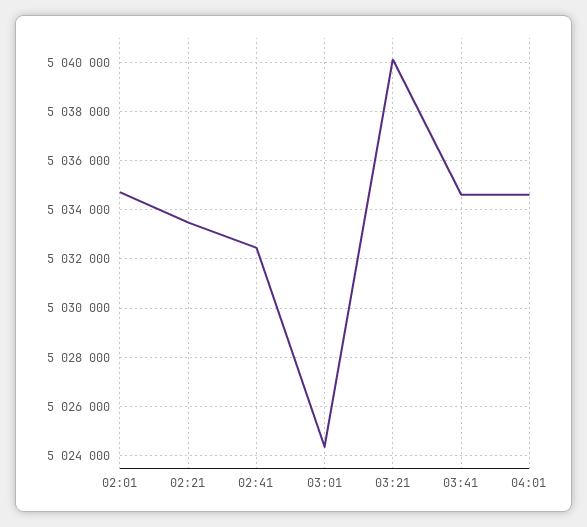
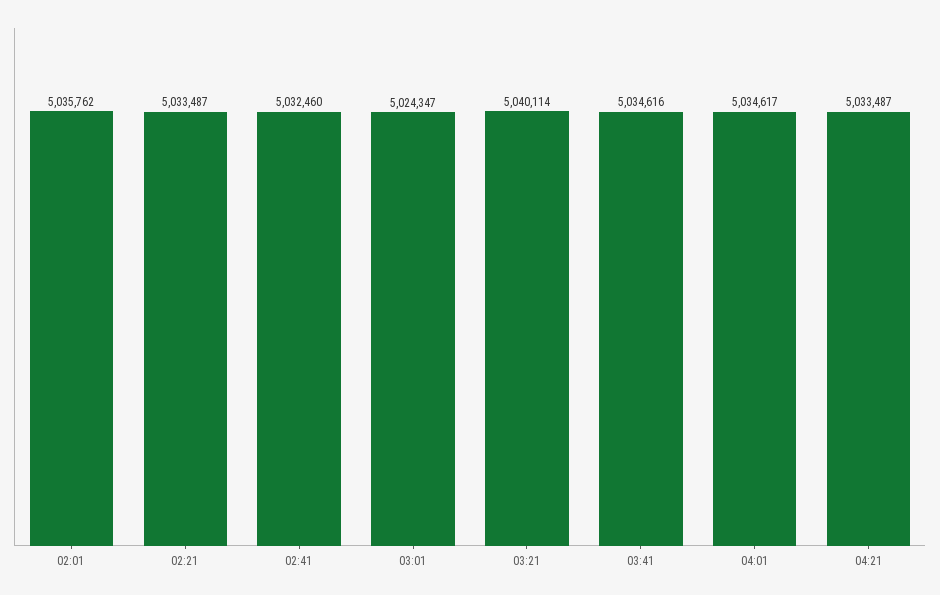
02:01: 5034750 -> 5035762
04:21: none -> 5033487

